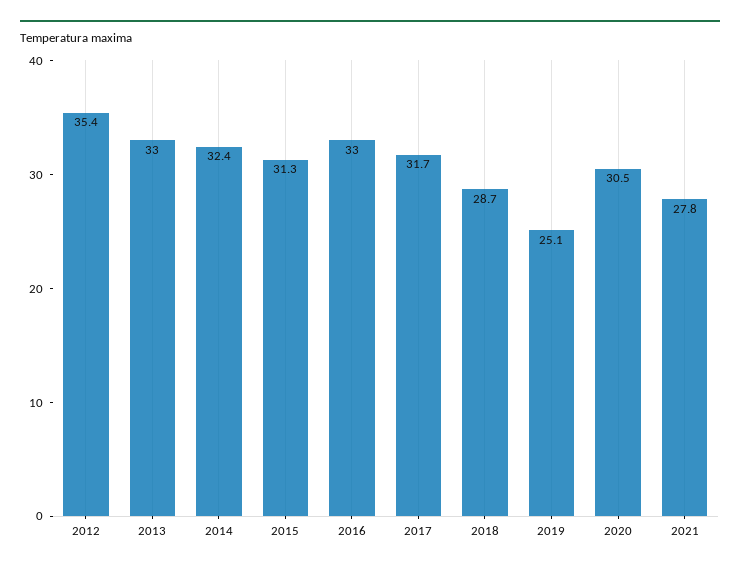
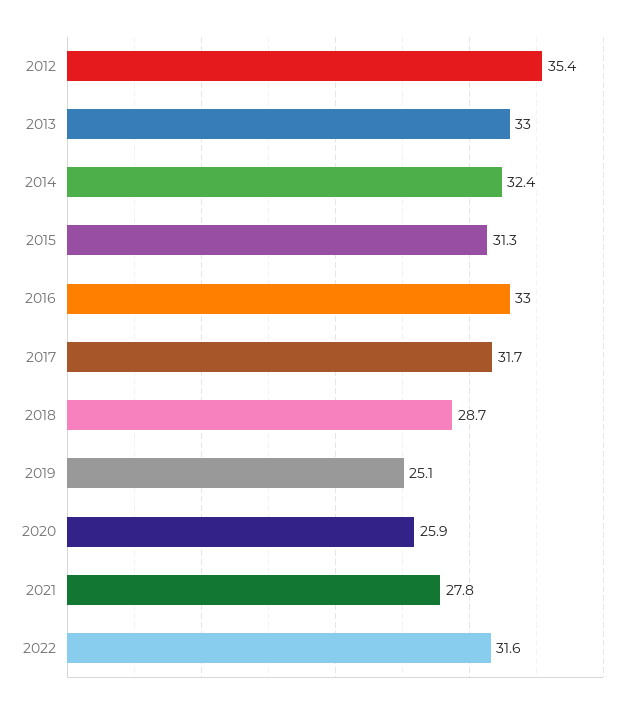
2020: 30.5 -> 25.9
2022: none -> 31.6

